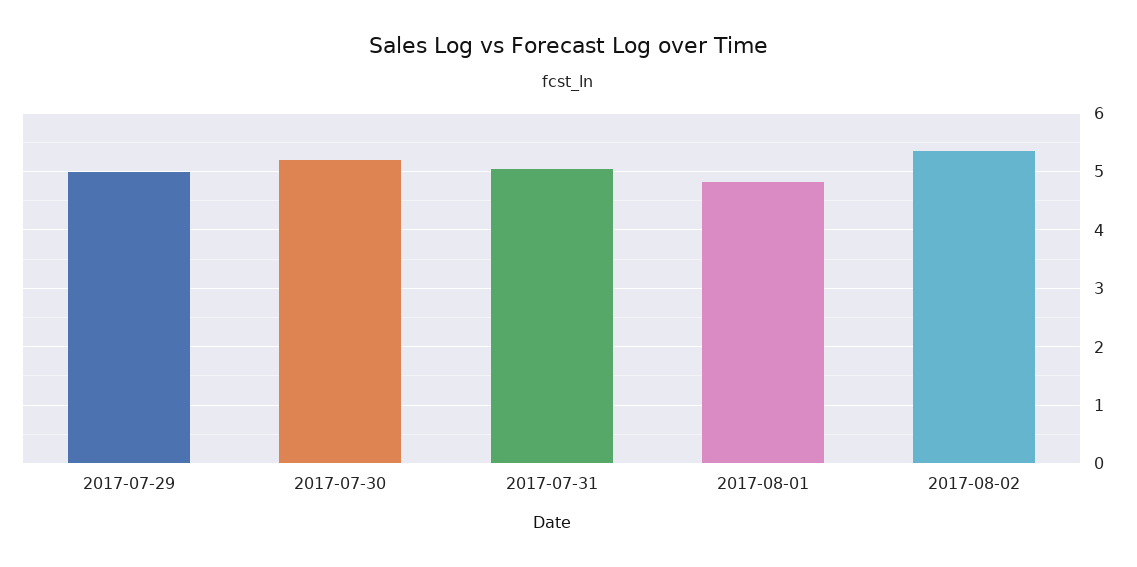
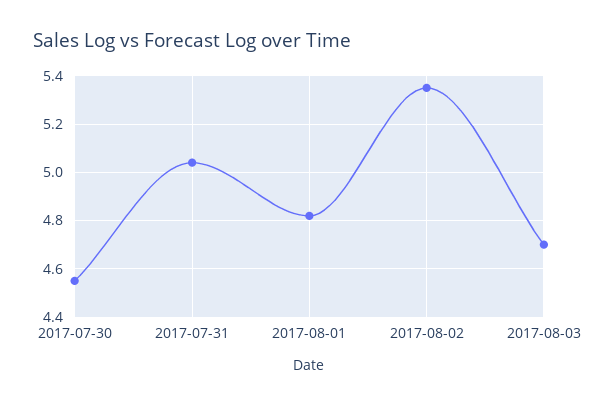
2017-07-29: 5 -> none
2017-07-30: 5.2 -> 4.55
2017-08-03: none -> 4.7

